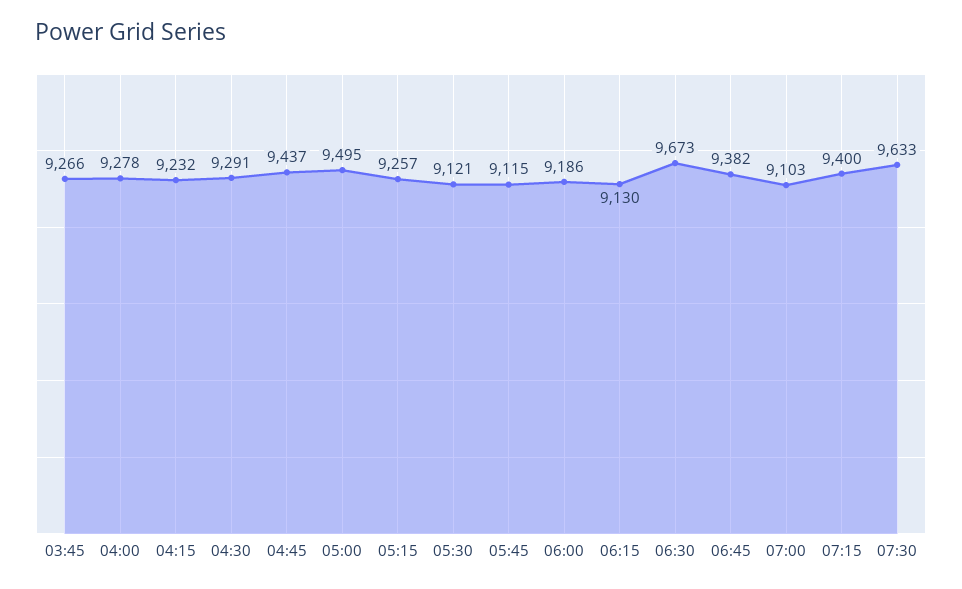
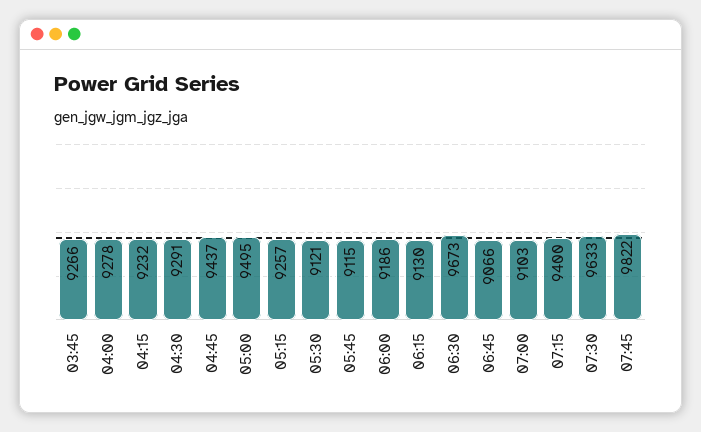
06:45: 9382 -> 9066
07:45: none -> 9822

